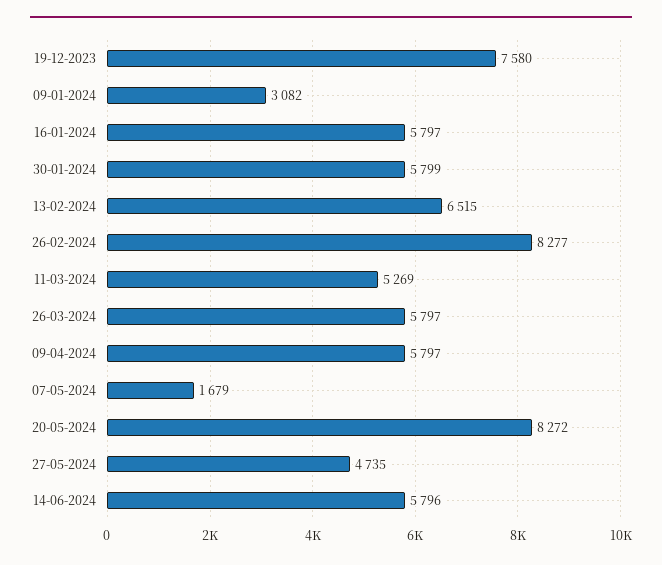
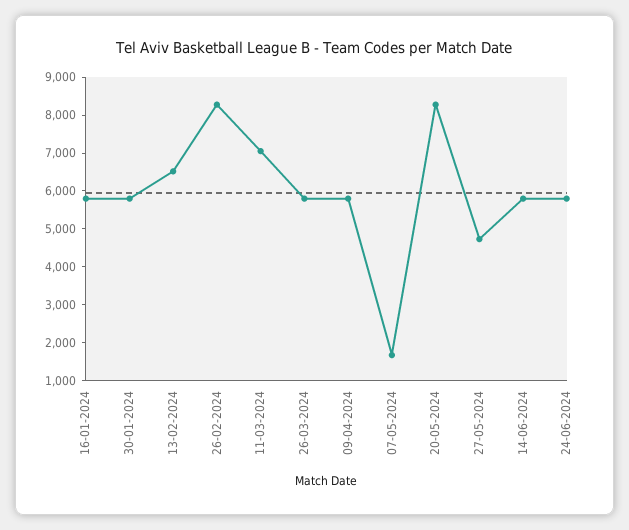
19-12-2023: 7580 -> none
09-01-2024: 3082 -> none
11-03-2024: 5269 -> 7000
24-06-2024: none -> 5750

